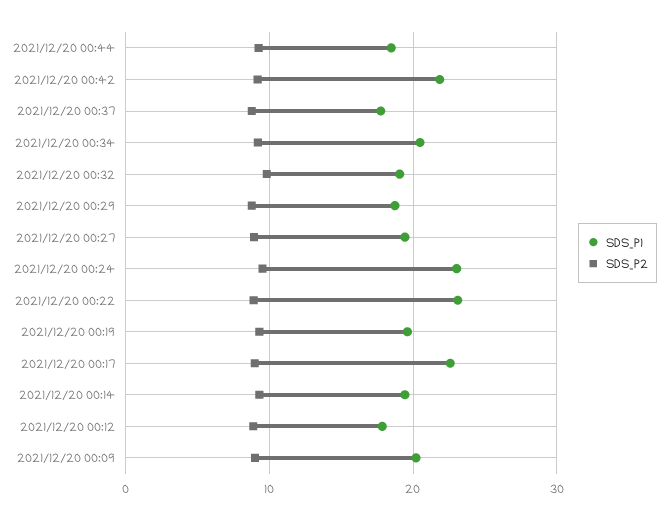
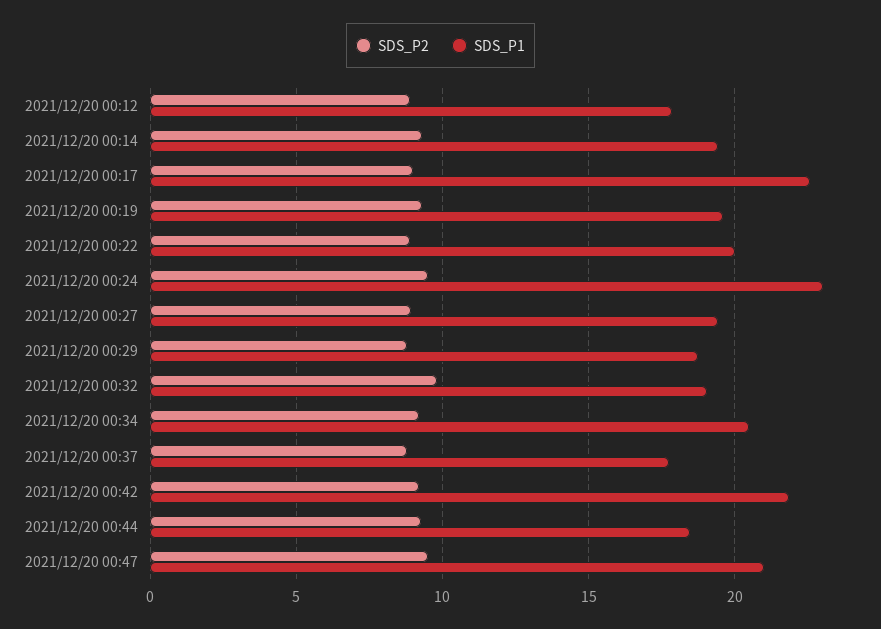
SDS_P1, 2021/12/20 00:22: 23 -> 20
SDS_P1, 2021/12/20 00:09: 20 -> none
SDS_P2, 2021/12/20 00:09: 9 -> none
SDS_P2, 2021/12/20 00:47: none -> 9.5
SDS_P1, 2021/12/20 00:47: none -> 21

